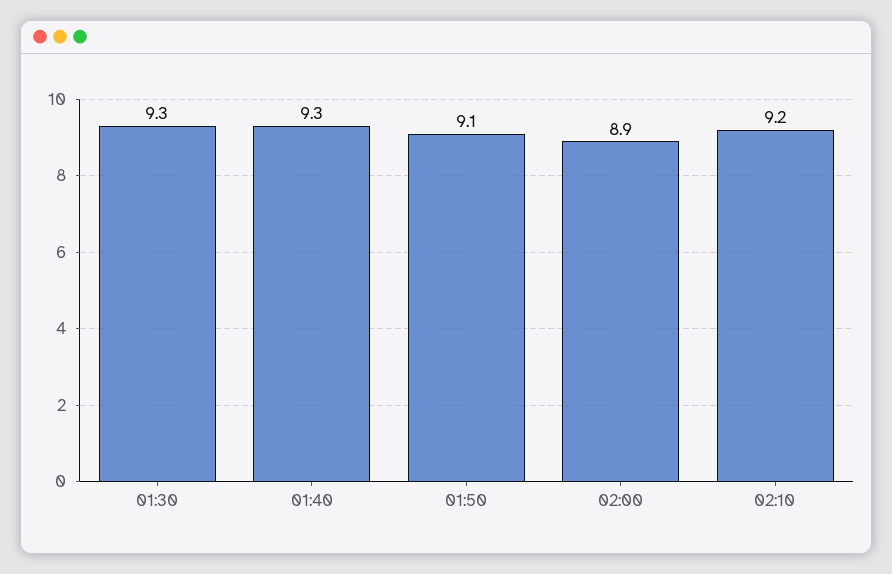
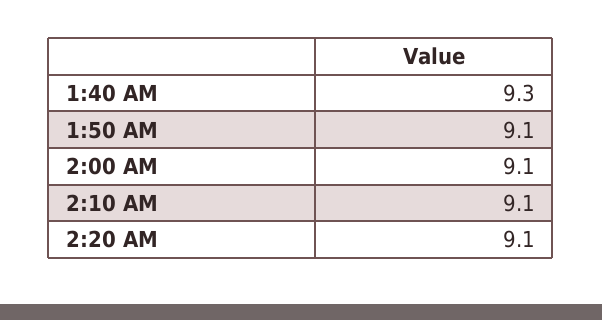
01:30: 9.3 -> none
02:00: 8.9 -> 9.1
02:10: 9.2 -> 9.1
2:20 AM: none -> 9.1

